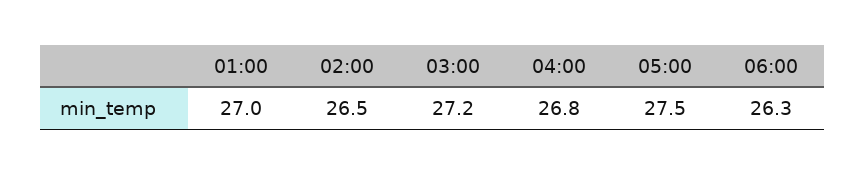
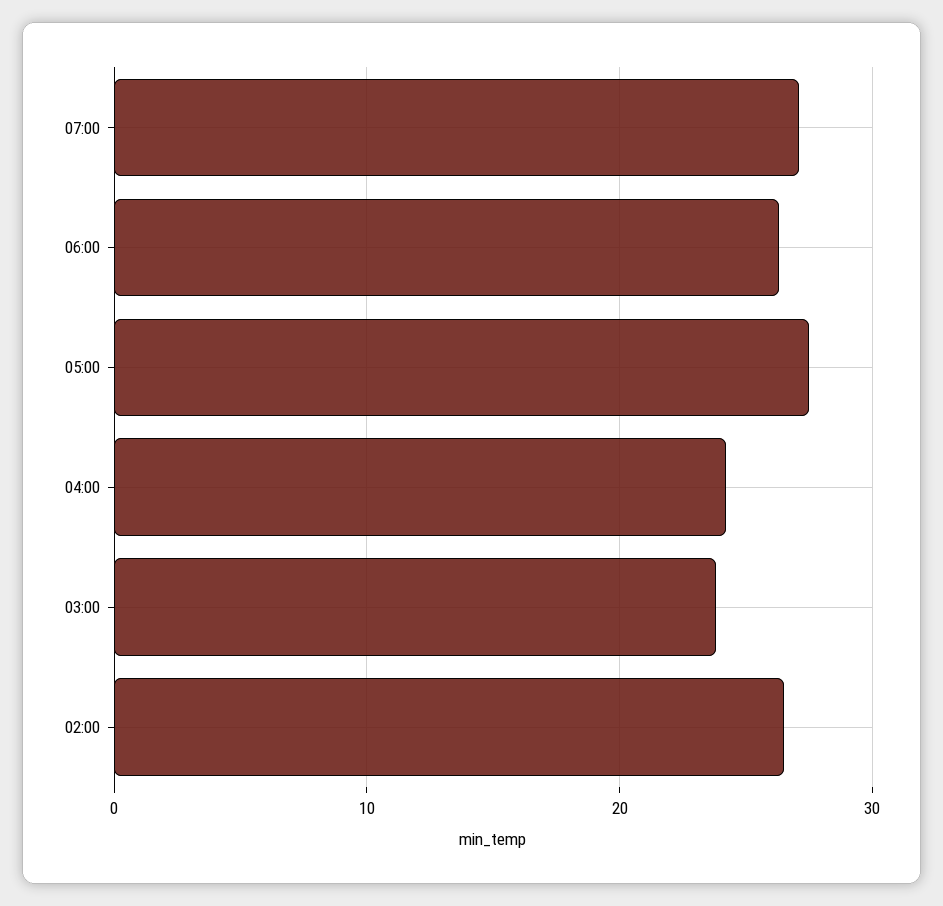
01:00: 27 -> none
03:00: 27.2 -> 24
04:00: 26.8 -> 24
07:00: none -> 27

